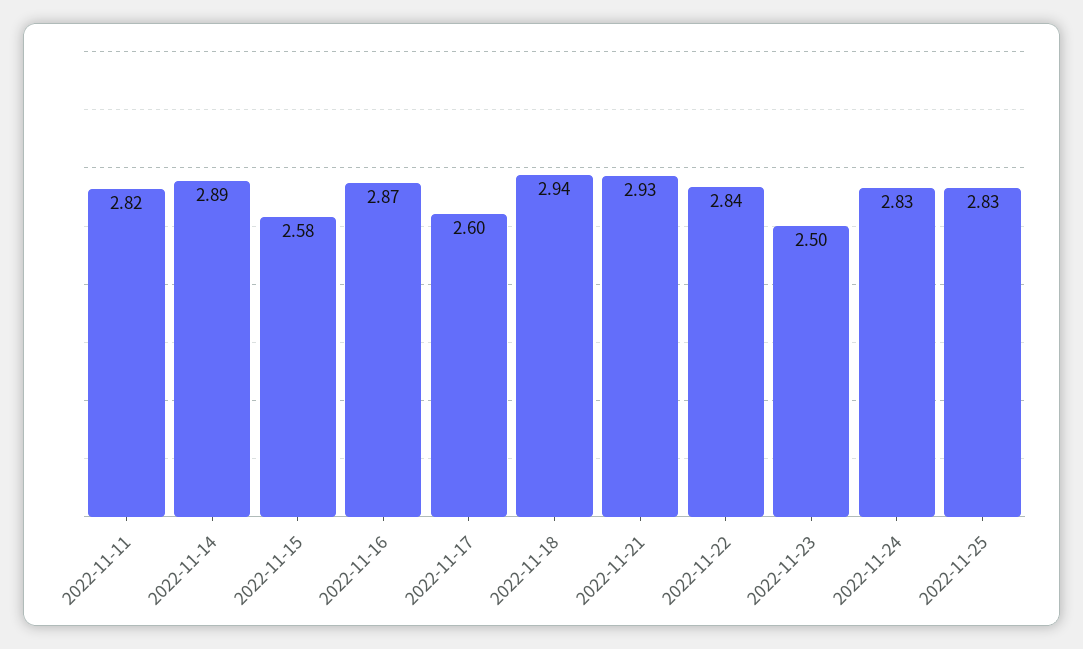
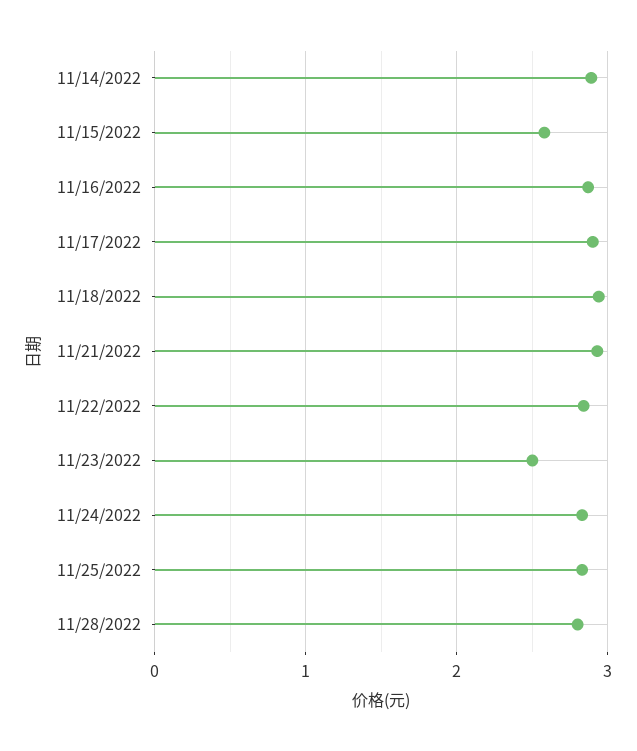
2022-11-11: 2.82 -> none
2022-11-17: 2.6 -> 2.9
11/28/2022: none -> 2.8

